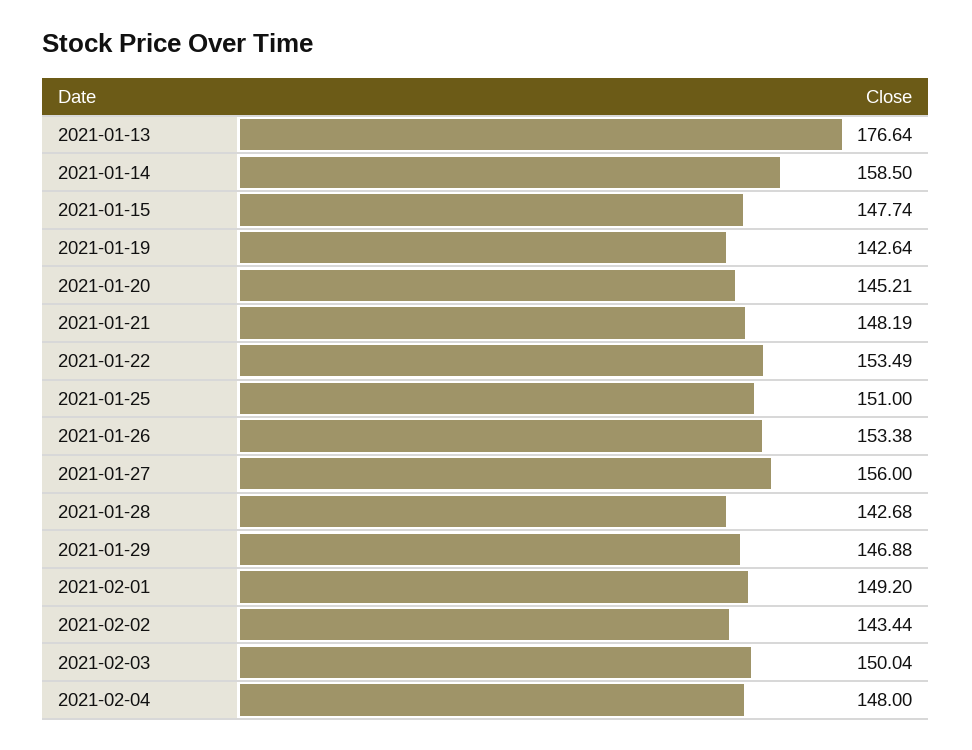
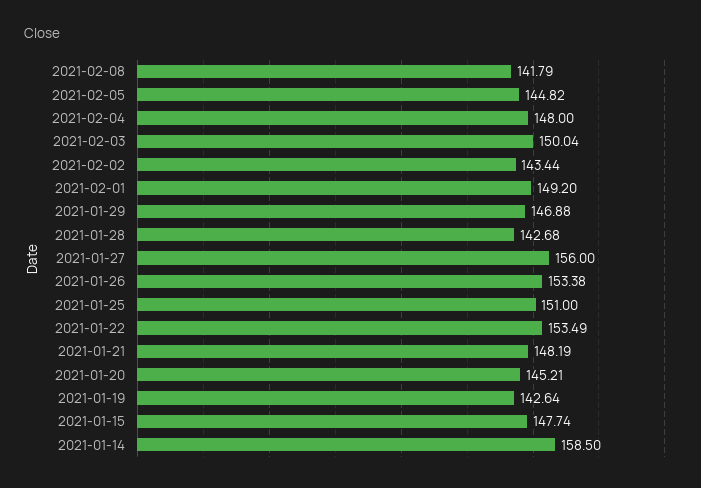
2021-01-13: 176.64 -> none
2021-02-08: none -> 141.79
2021-02-05: none -> 144.82

